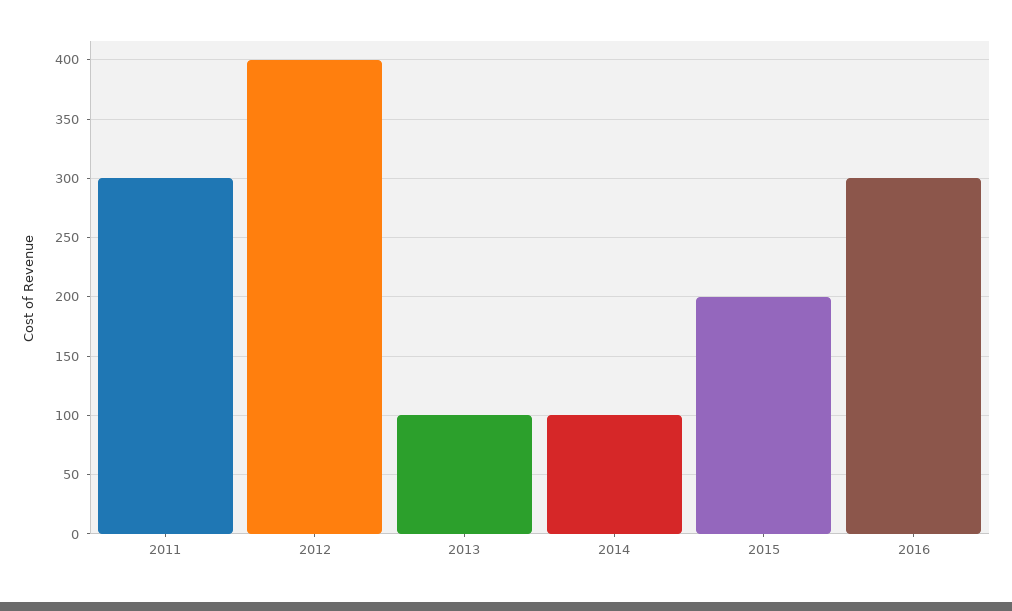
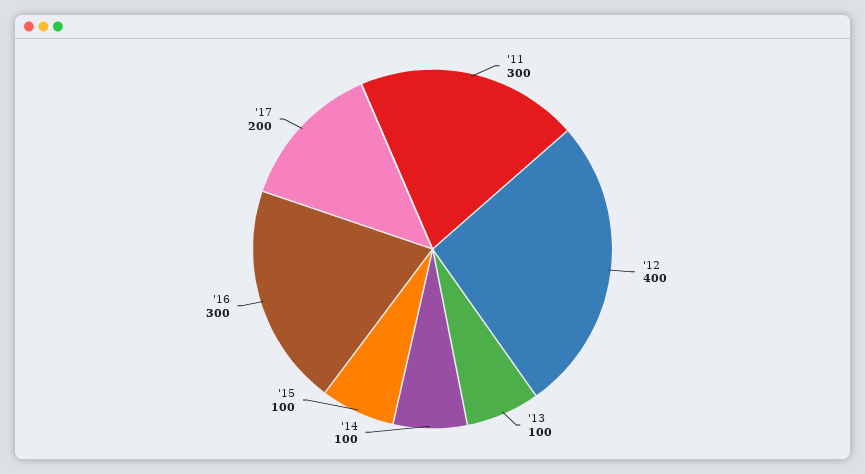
2015: 200 -> 100
'17: none -> 200

